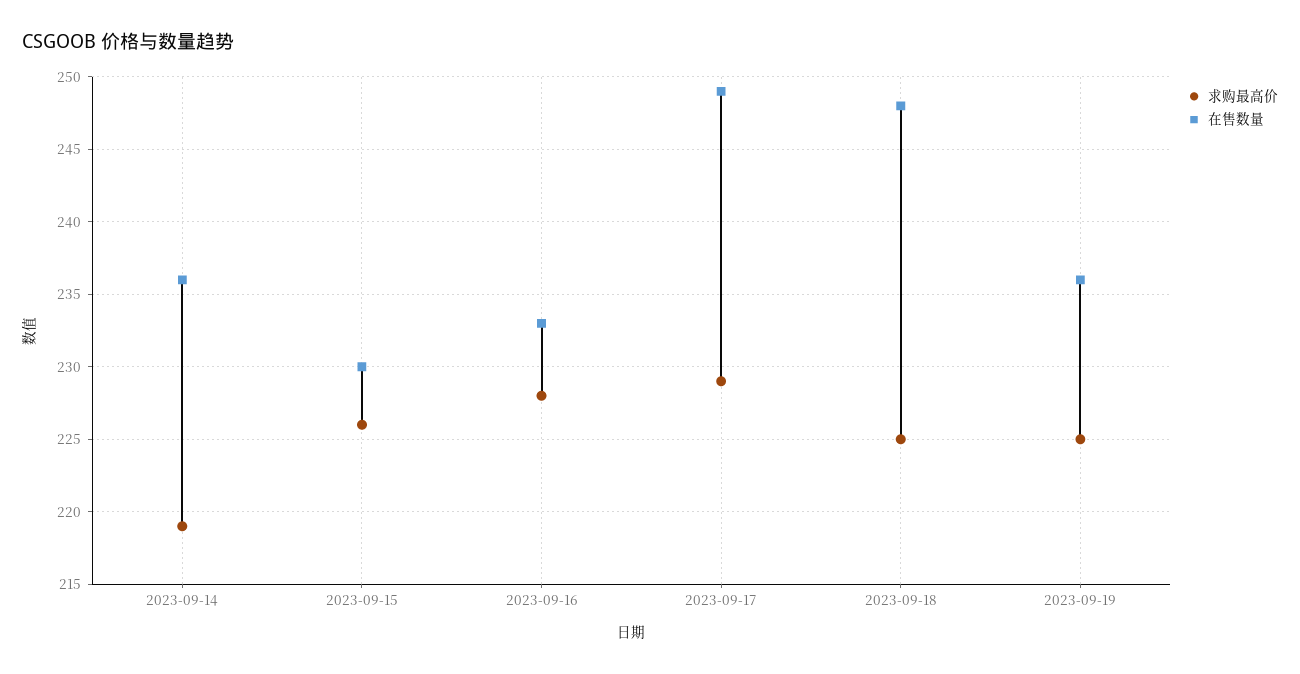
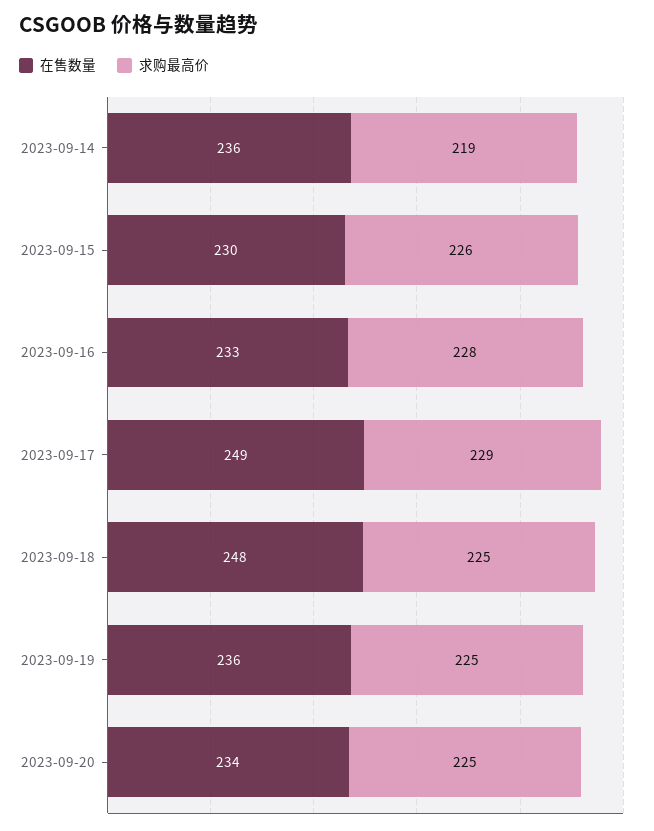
在售数量, 2023-09-20: none -> 234
求购最高价, 2023-09-20: none -> 225

